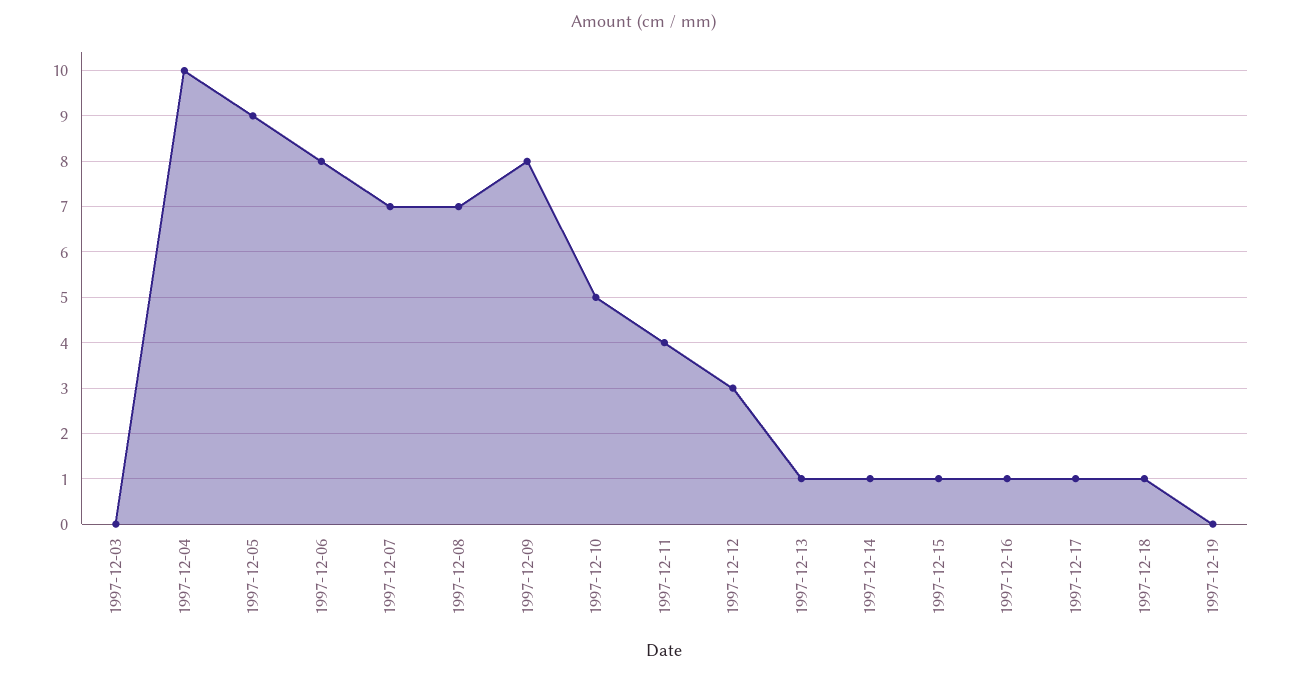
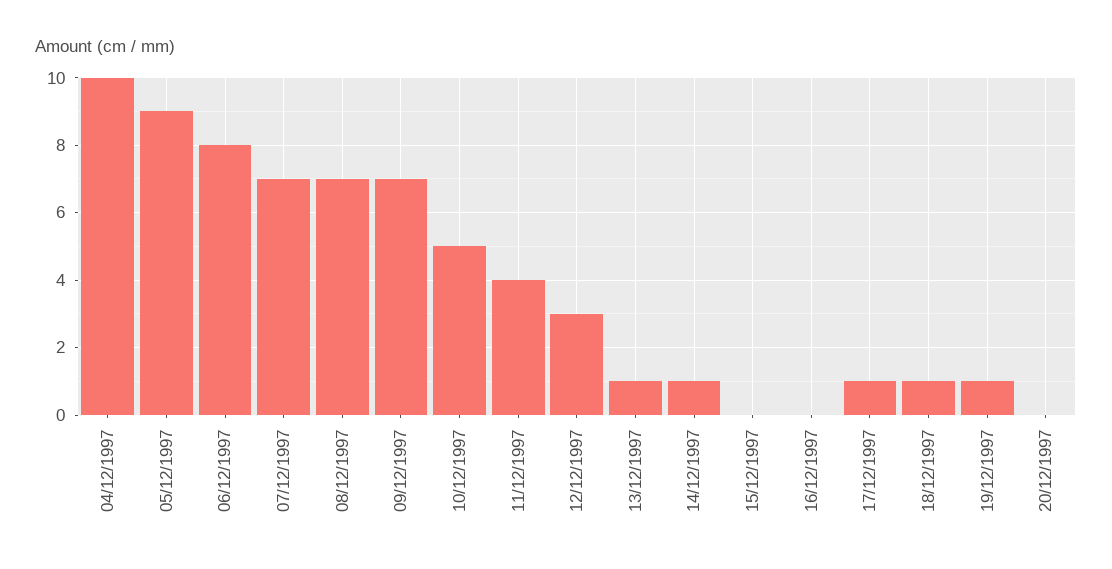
1997-12-03: 0 -> none
1997-12-09: 8 -> 7
1997-12-15: 1 -> 0
1997-12-16: 1 -> 0
1997-12-19: 0 -> 1
20/12/1997: none -> 0

